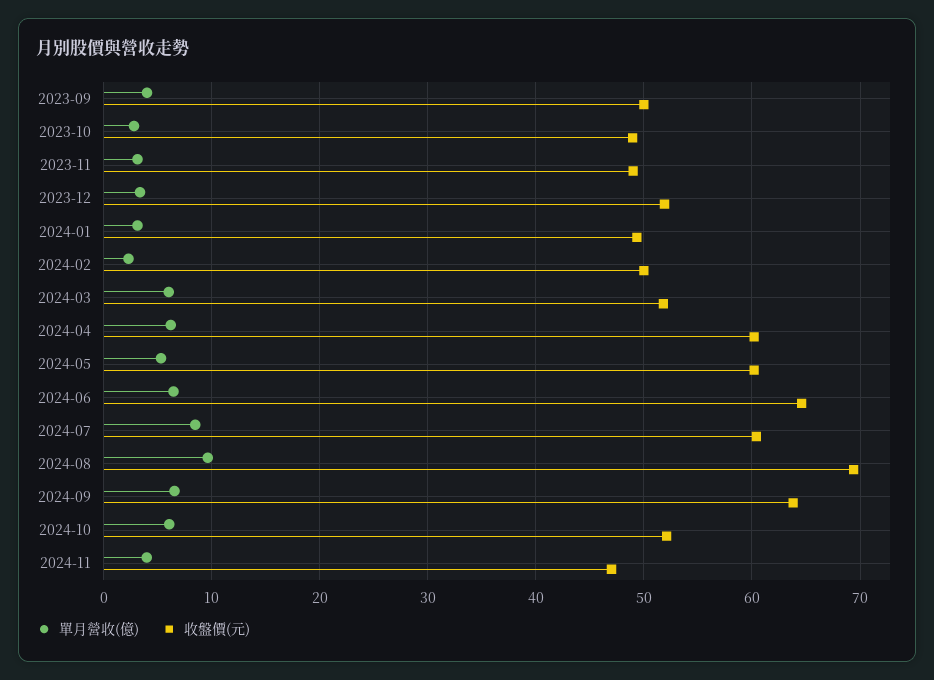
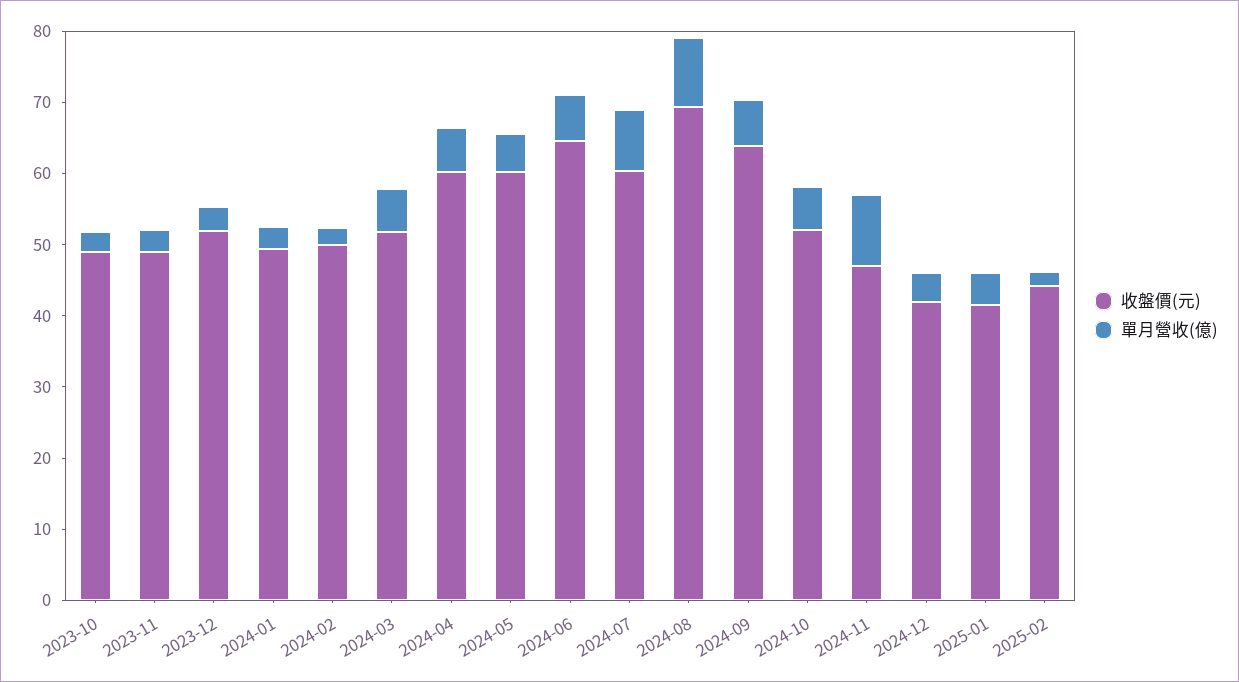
單月營收(億), 2023-09: 4 -> none
收盤價(元), 2023-09: 50 -> none
單月營收(億), 2024-11: 4 -> 10
收盤價(元), 2024-12: none -> 42
單月營收(億), 2024-12: none -> 4
收盤價(元), 2025-01: none -> 42
單月營收(億), 2025-01: none -> 4
收盤價(元), 2025-02: none -> 44
單月營收(億), 2025-02: none -> 2

